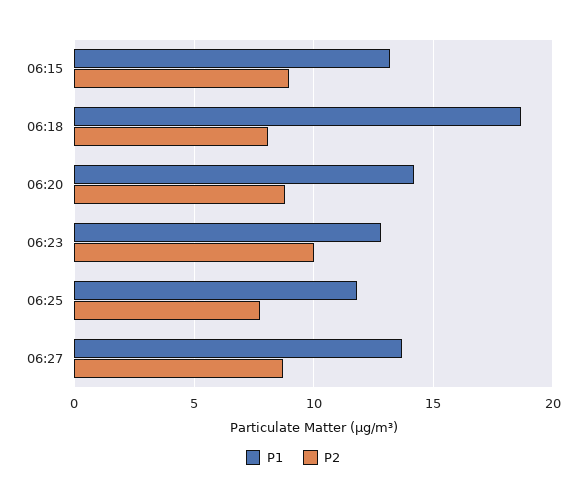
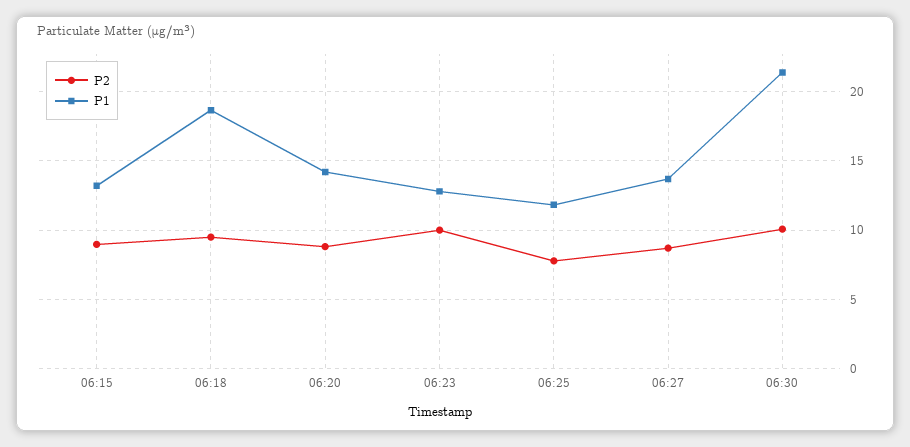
P2, 06:18: 8 -> 9.5
P2, 06:30: none -> 10
P1, 06:30: none -> 21.5

